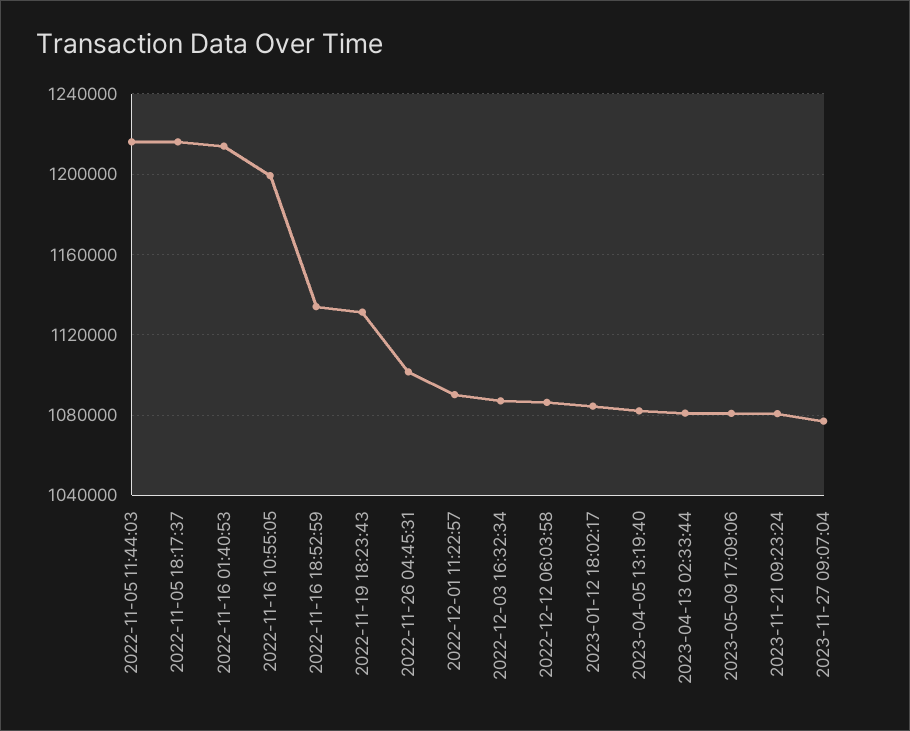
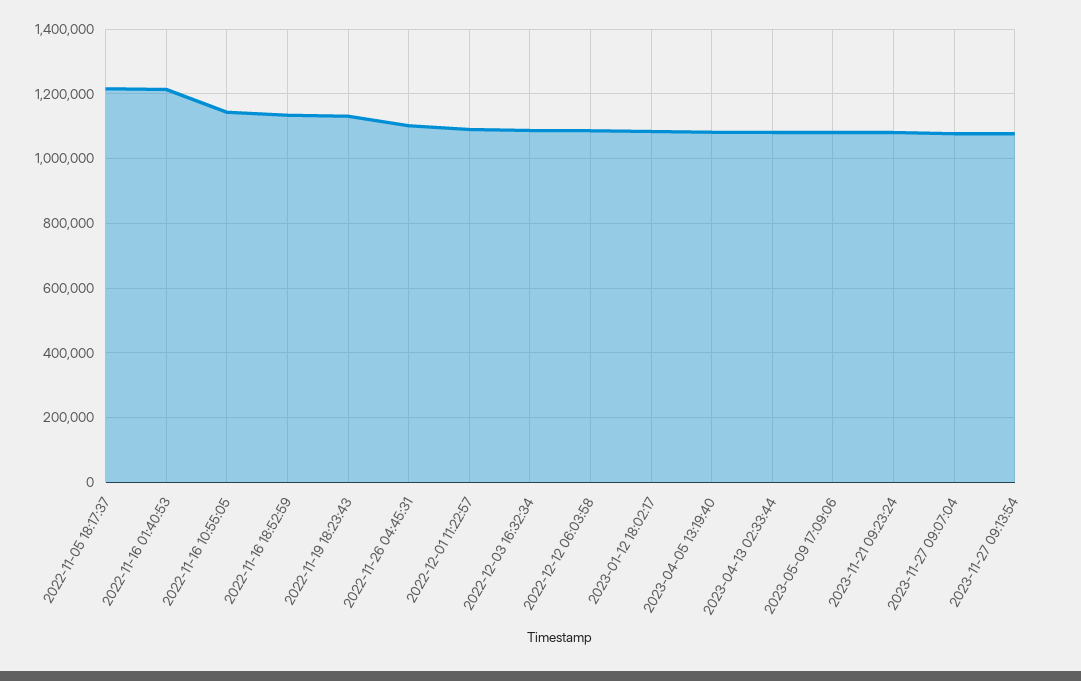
2022-11-05 11:44:03: 1215000 -> none
2022-11-16 10:55:05: 1200000 -> 1140000
2023-11-27 09:13:54: none -> 1080000

